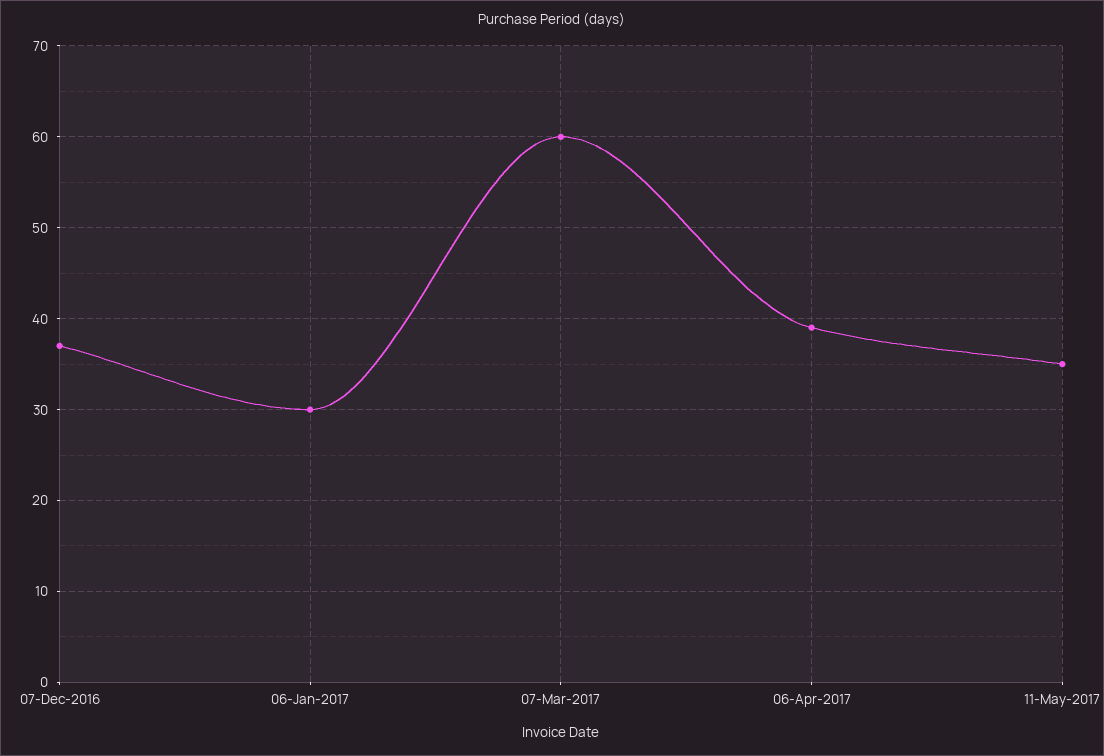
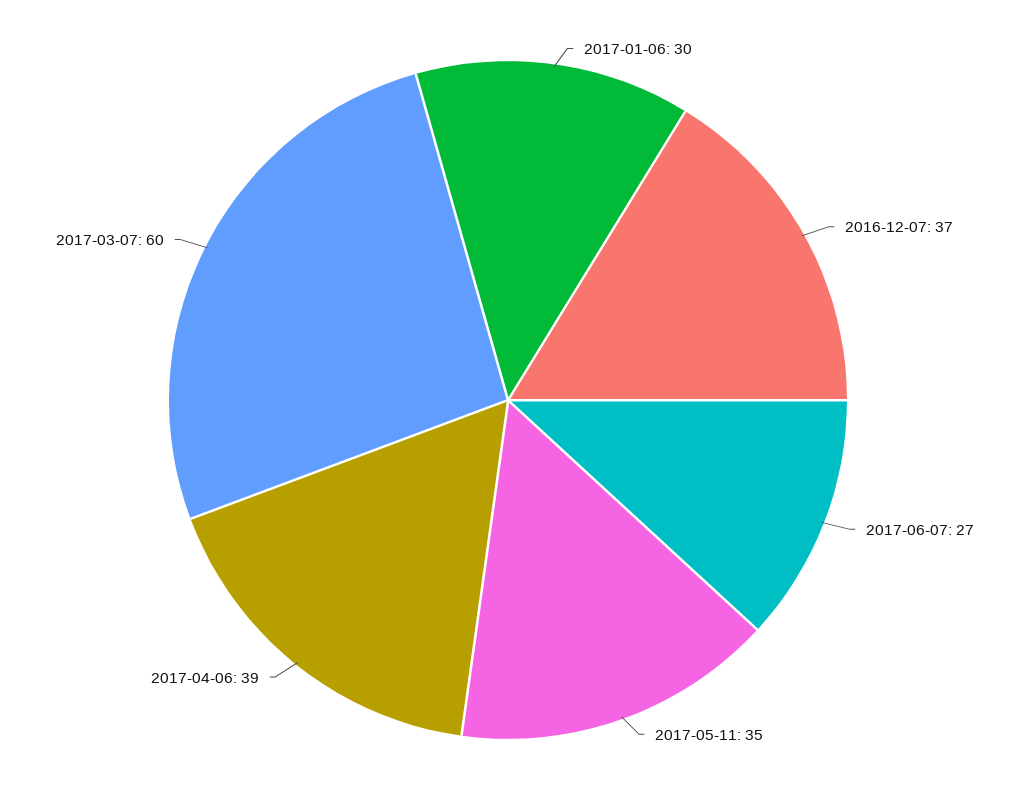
2017-06-07: none -> 27

